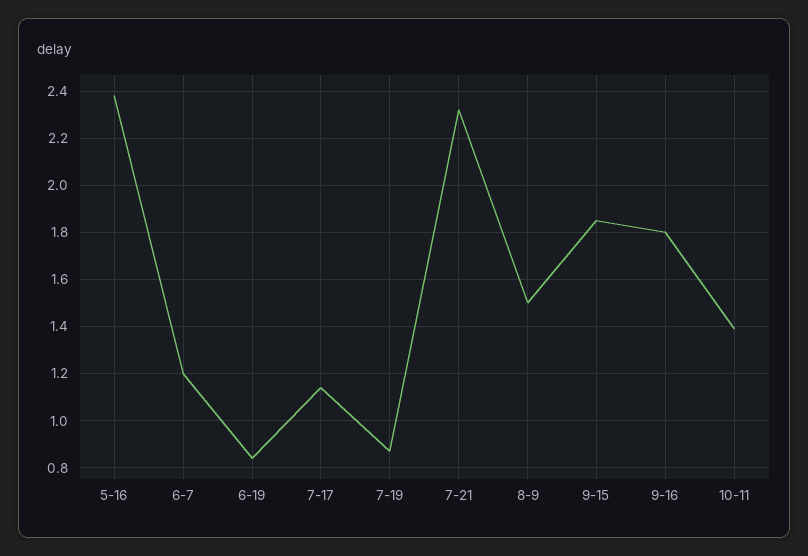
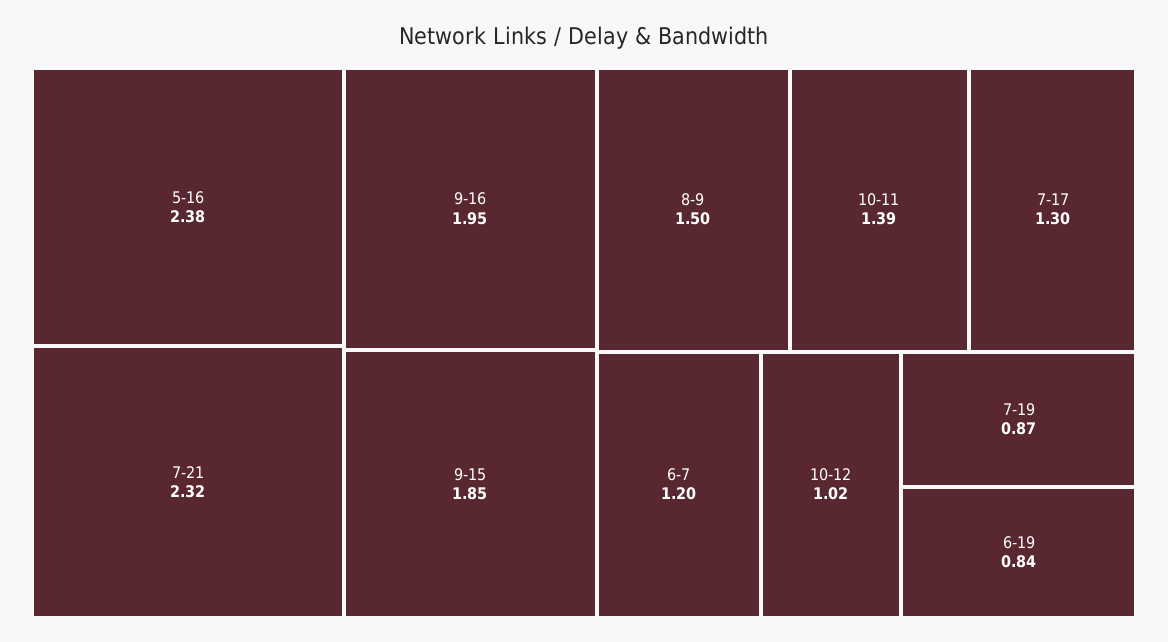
7-17: 1.15 -> 1.3
9-16: 1.8 -> 1.95
10-12: none -> 1.02

